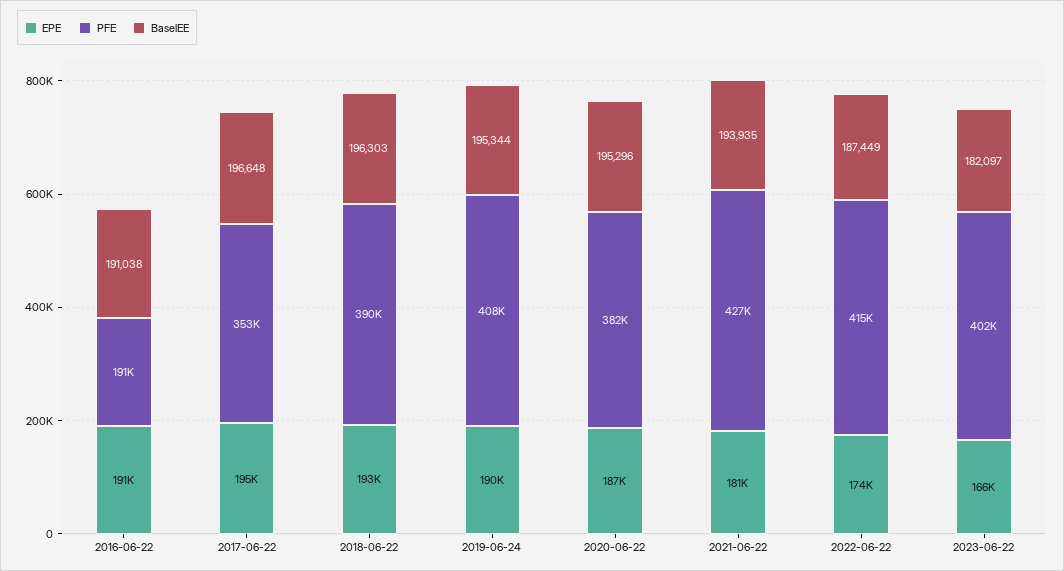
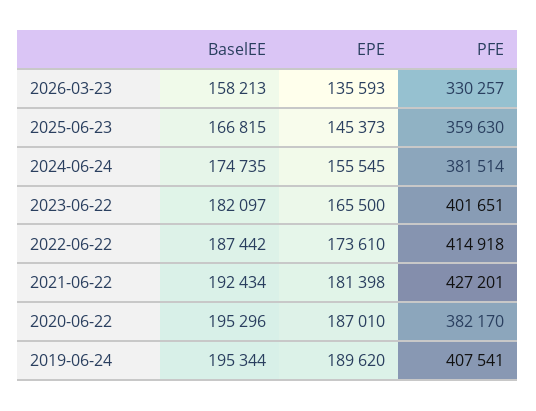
EPE, 2016-06-22: 191000 -> none
PFE, 2016-06-22: 191000 -> none
BaselEE, 2016-06-22: 191038 -> none
EPE, 2017-06-22: 195000 -> none
PFE, 2017-06-22: 353000 -> none
BaselEE, 2017-06-22: 196648 -> none
EPE, 2018-06-22: 193000 -> none
PFE, 2018-06-22: 390000 -> none
BaselEE, 2018-06-22: 196303 -> none
BaselEE, 2021-06-22: 193935 -> 192434
BaselEE, 2022-06-22: 187449 -> 187442
BaselEE, 2026-03-23: none -> 158213
EPE, 2026-03-23: none -> 135593
PFE, 2026-03-23: none -> 330257
BaselEE, 2025-06-23: none -> 166815
EPE, 2025-06-23: none -> 145373
PFE, 2025-06-23: none -> 359630
BaselEE, 2024-06-24: none -> 174735
EPE, 2024-06-24: none -> 155545
PFE, 2024-06-24: none -> 381514

